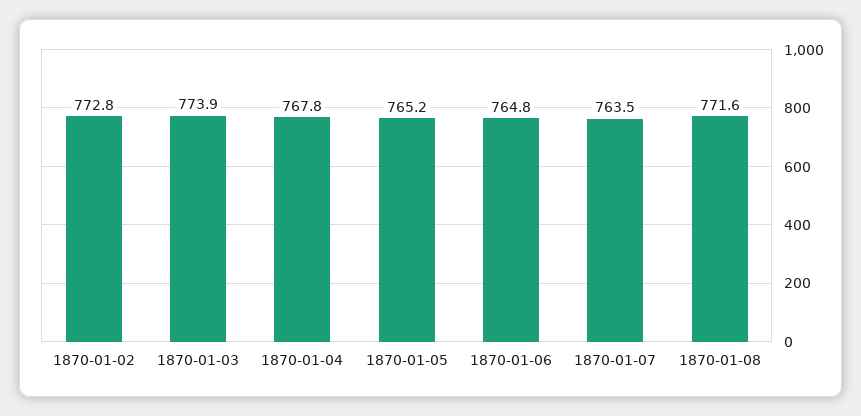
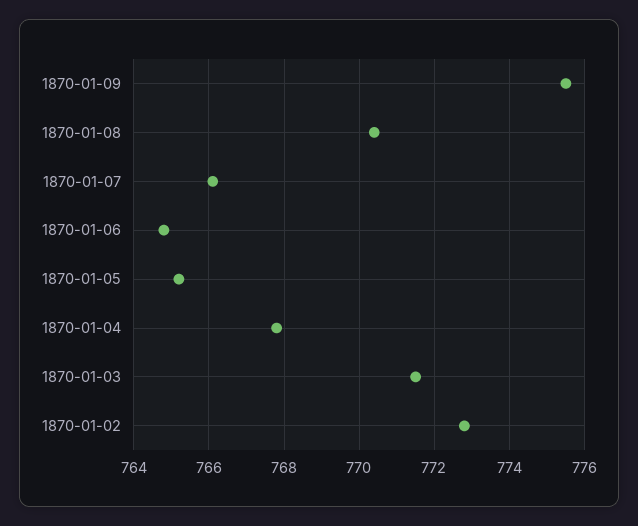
1870-01-03: 773.9 -> 771.5
1870-01-07: 763.5 -> 766
1870-01-08: 771.6 -> 770.5
1870-01-09: none -> 775.5

